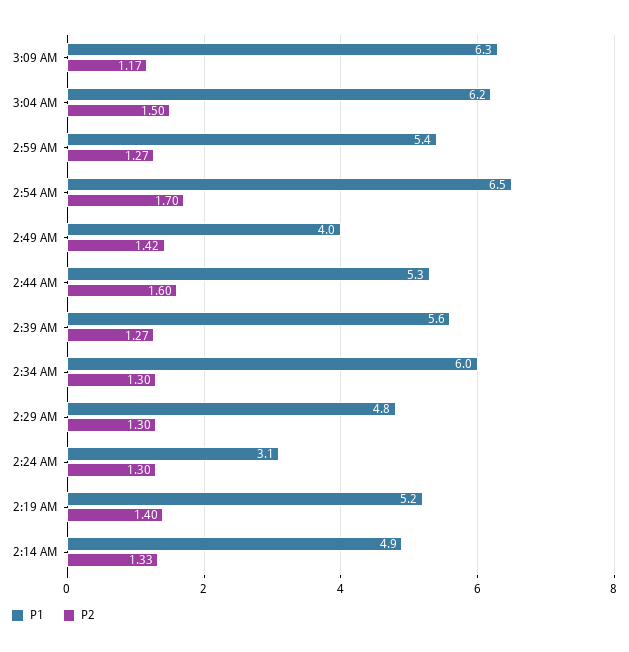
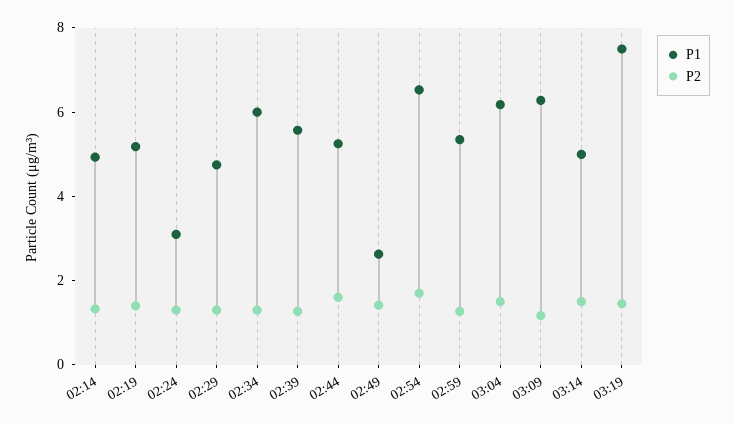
P1, 2:49 AM: 4 -> 2.5
P1, 03:14: none -> 5
P2, 03:14: none -> 1.5
P1, 03:19: none -> 7.5
P2, 03:19: none -> 1.5

